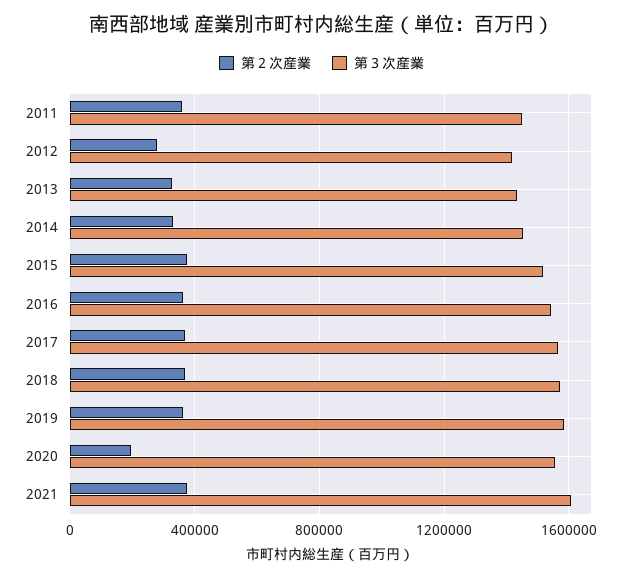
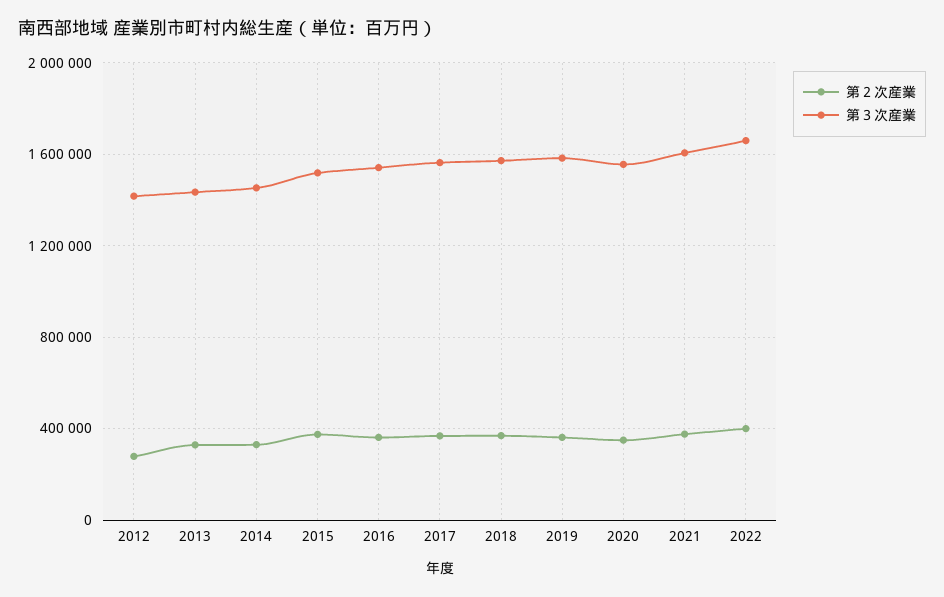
第２次産業, 2011: 350000 -> none
第３次産業, 2011: 1450000 -> none
第２次産業, 2020: 200000 -> 350000
第２次産業, 2022: none -> 400000
第３次産業, 2022: none -> 1650000

